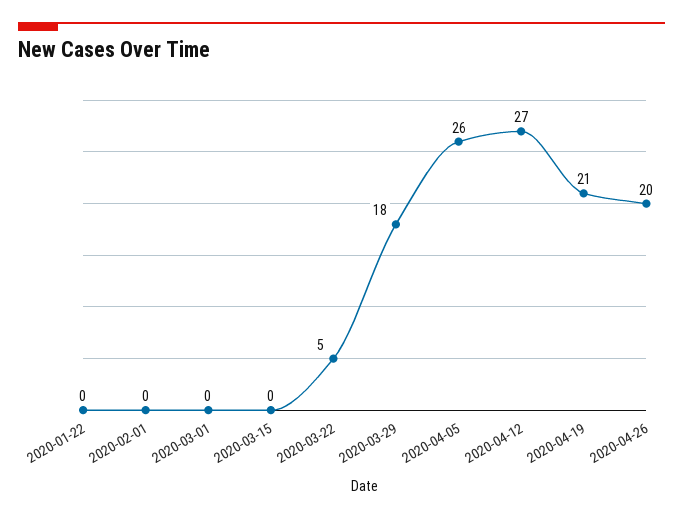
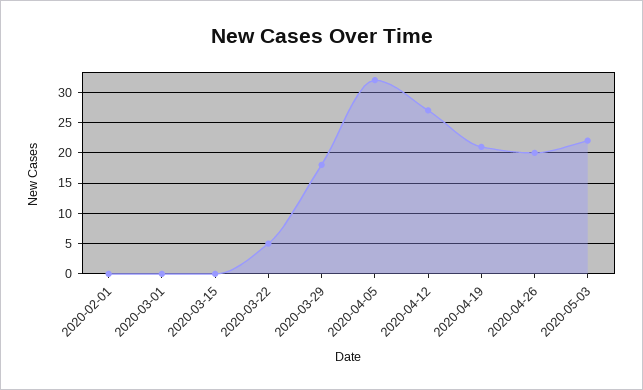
2020-01-22: 0 -> none
2020-04-05: 26 -> 32
2020-05-03: none -> 22

